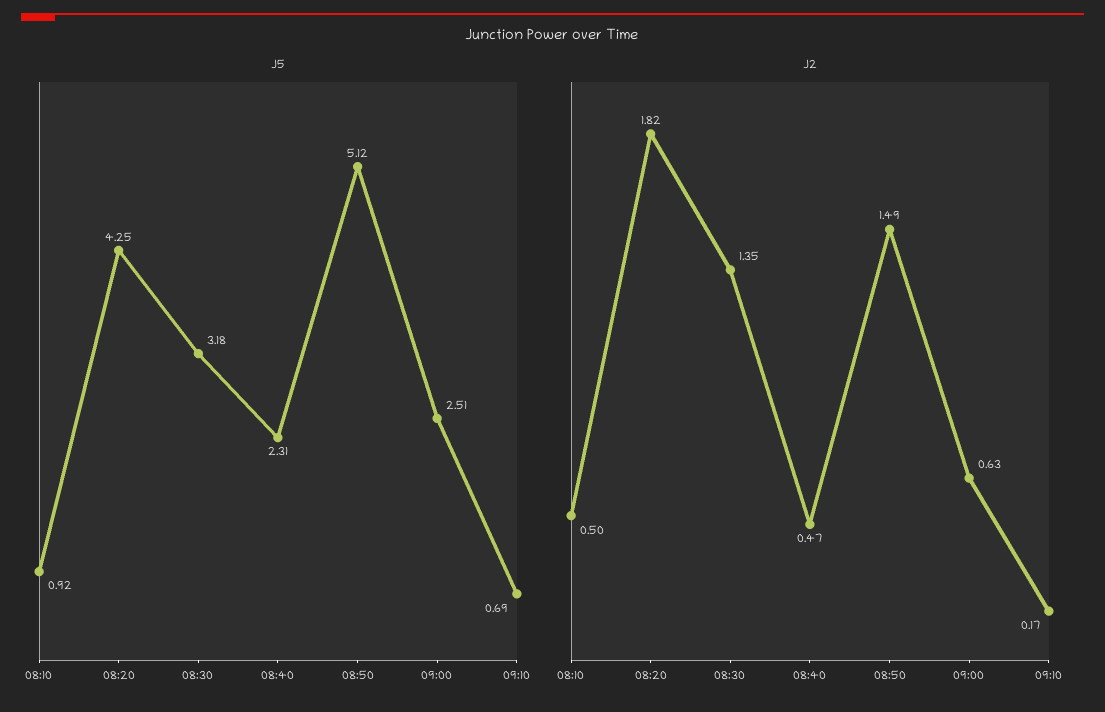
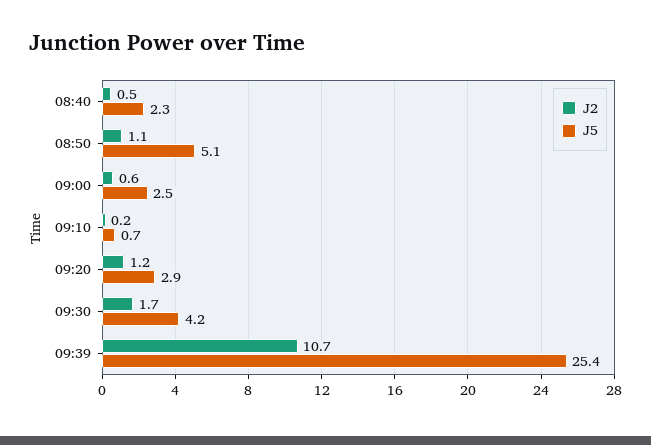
J5, 08:10: 0.92 -> none
J5, 08:20: 4.25 -> none
J5, 08:30: 3.18 -> none
J2, 08:10: 0.5 -> none
J2, 08:20: 1.82 -> none
J2, 08:30: 1.35 -> none
J2, 08:50: 1.49 -> 1.1
J2, 09:20: none -> 1.2
J5, 09:20: none -> 2.9
J2, 09:30: none -> 1.7
J5, 09:30: none -> 4.2
J2, 09:39: none -> 10.7
J5, 09:39: none -> 25.4

